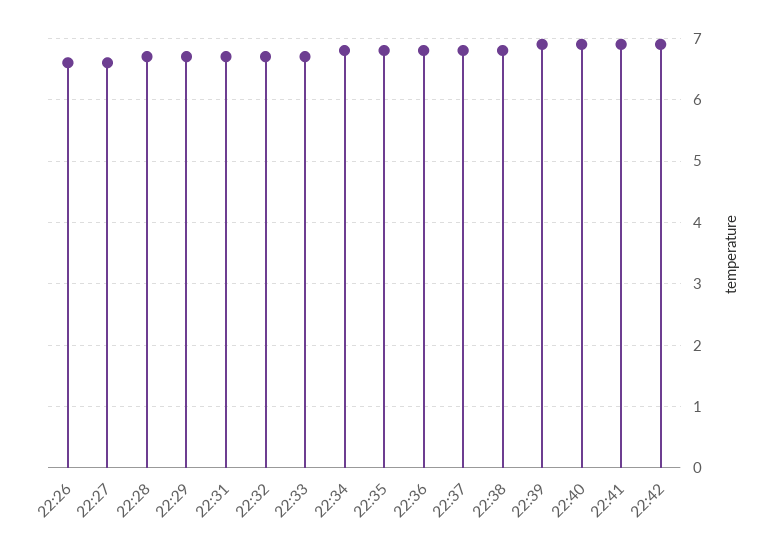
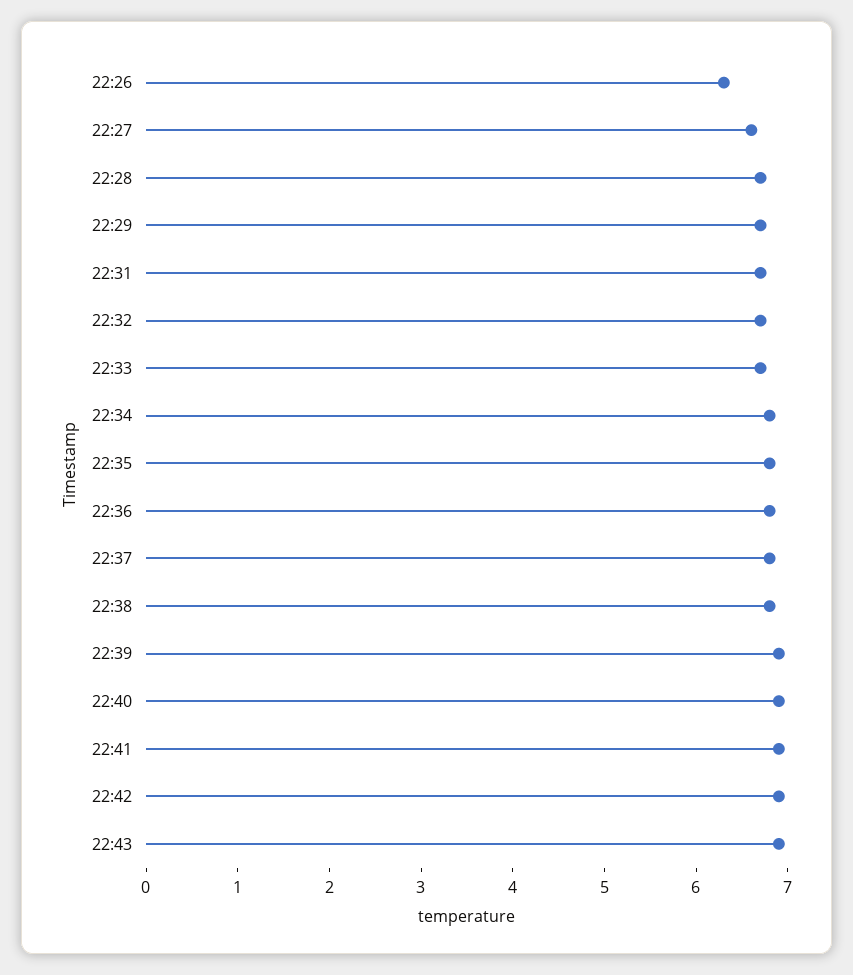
22:26: 6.6 -> 6.3
22:43: none -> 6.9

